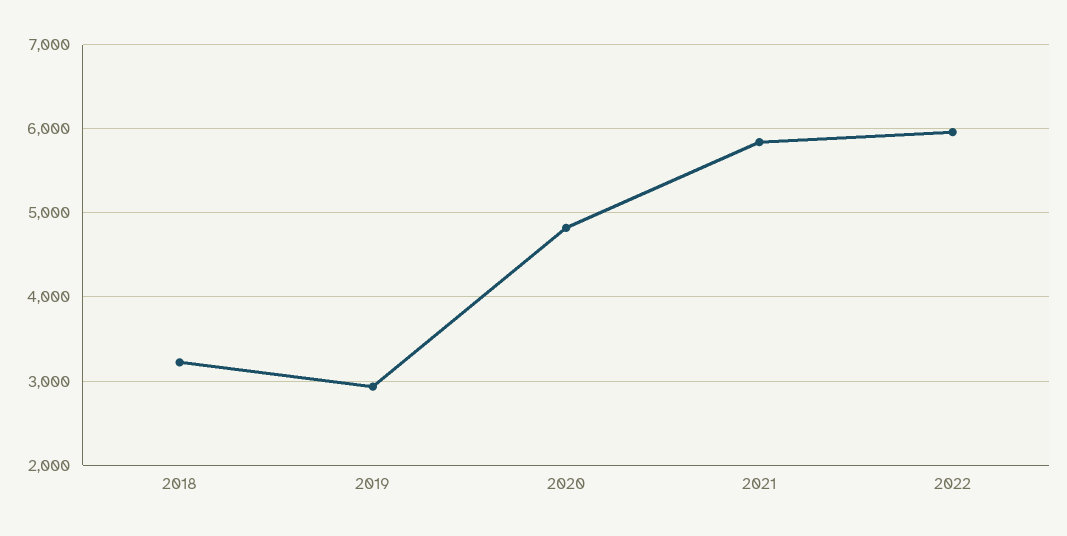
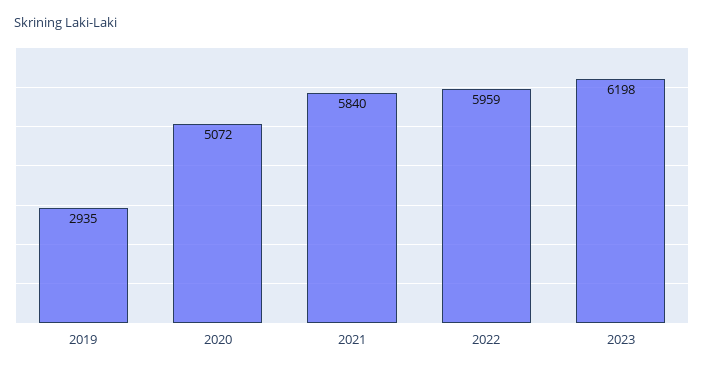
2018: 3200 -> none
2020: 4800 -> 5072
2023: none -> 6198

